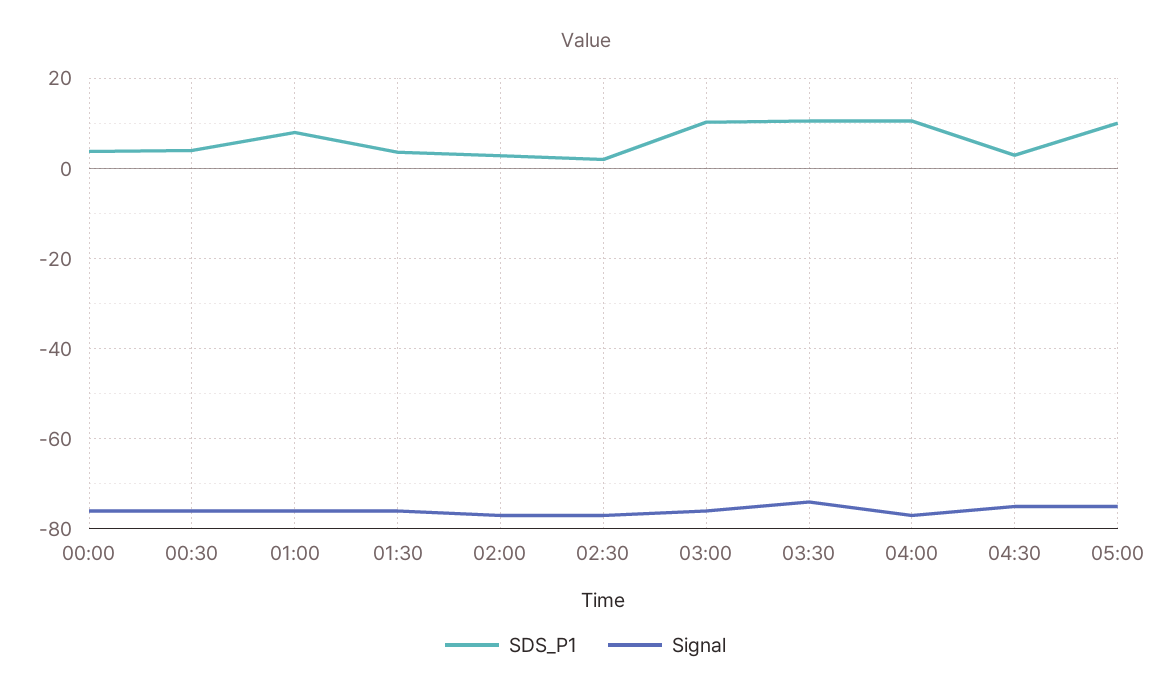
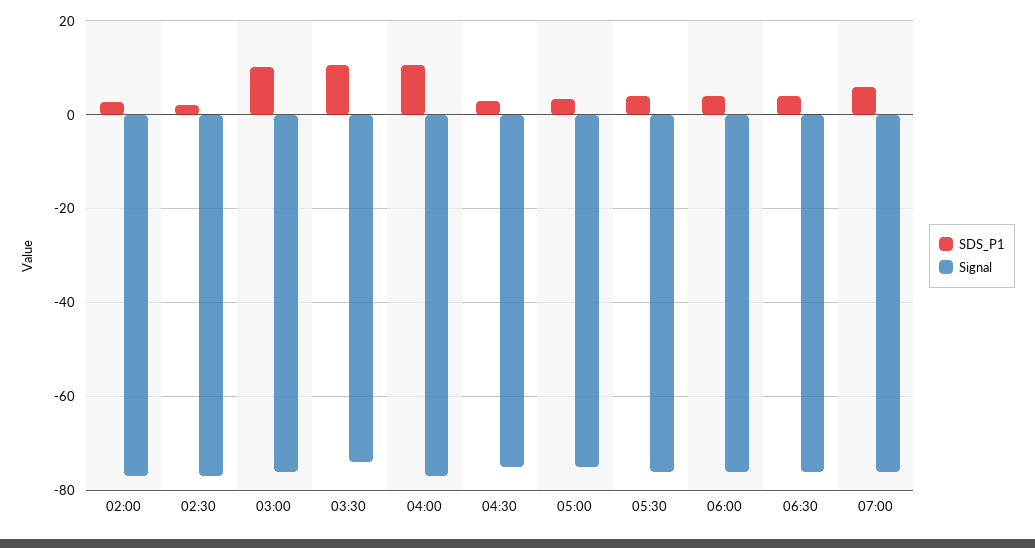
SDS_P1, 00:00: 4 -> none
Signal, 00:00: -76 -> none
SDS_P1, 00:30: 4 -> none
Signal, 00:30: -76 -> none
SDS_P1, 01:00: 8 -> none
Signal, 01:00: -76 -> none
SDS_P1, 01:30: 4 -> none
Signal, 01:30: -76 -> none
SDS_P1, 05:00: 10 -> 4
SDS_P1, 05:30: none -> 4
Signal, 05:30: none -> -76
SDS_P1, 06:00: none -> 4
Signal, 06:00: none -> -76
SDS_P1, 06:30: none -> 4
Signal, 06:30: none -> -76
SDS_P1, 07:00: none -> 6
Signal, 07:00: none -> -76

